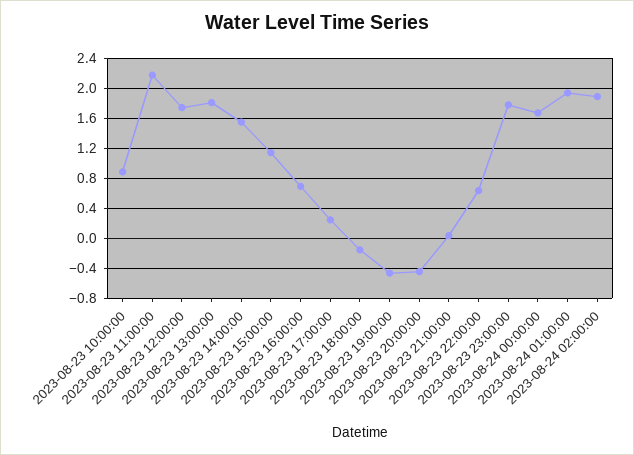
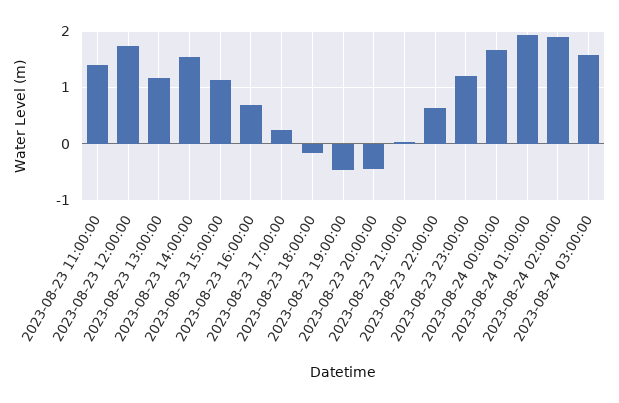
2023-08-23 10:00:00: 0.9 -> none
2023-08-23 11:00:00: 2.2 -> 1.4
2023-08-23 13:00:00: 1.8 -> 1.2
2023-08-23 23:00:00: 1.8 -> 1.2
2023-08-24 03:00:00: none -> 1.6

